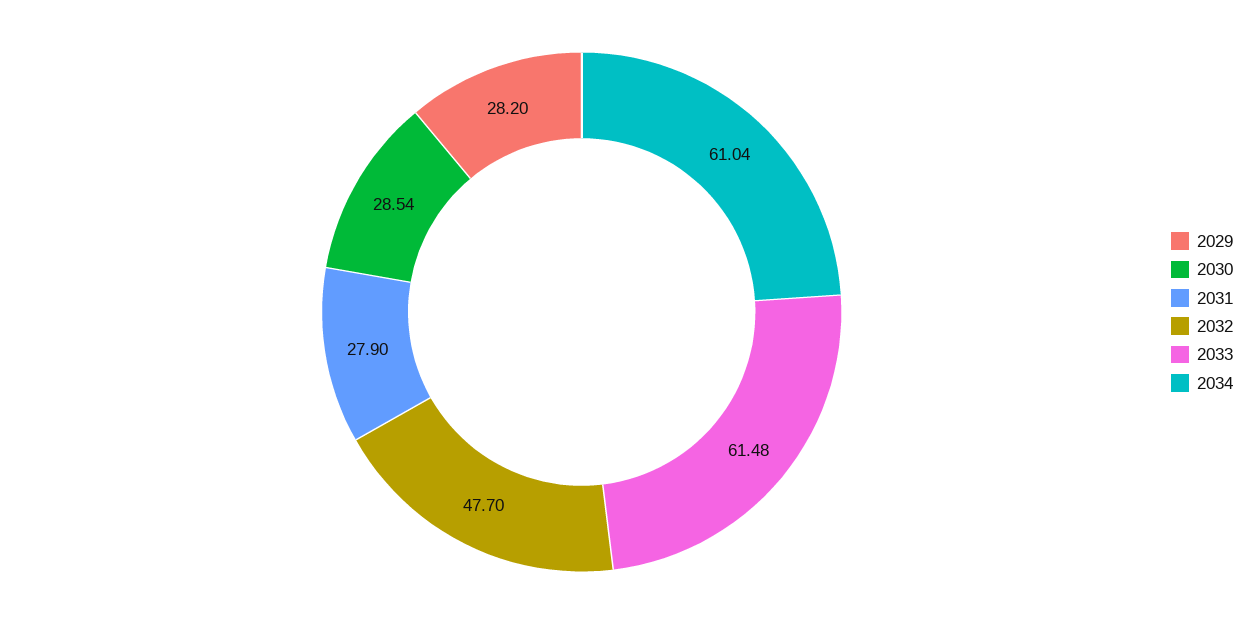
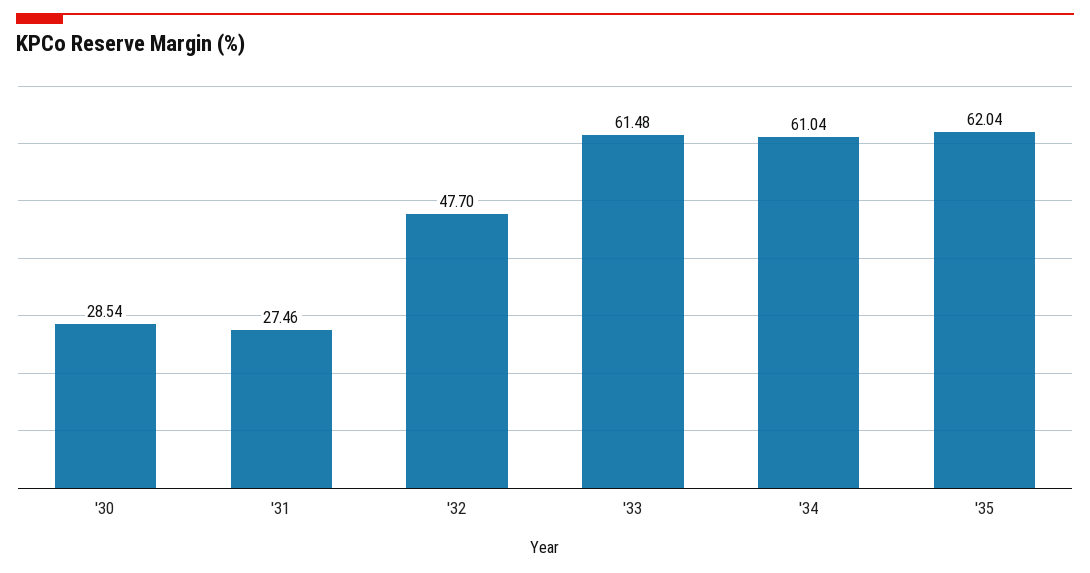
2029: 28.2 -> none
2031: 27.9 -> 27.46
'35: none -> 62.04

